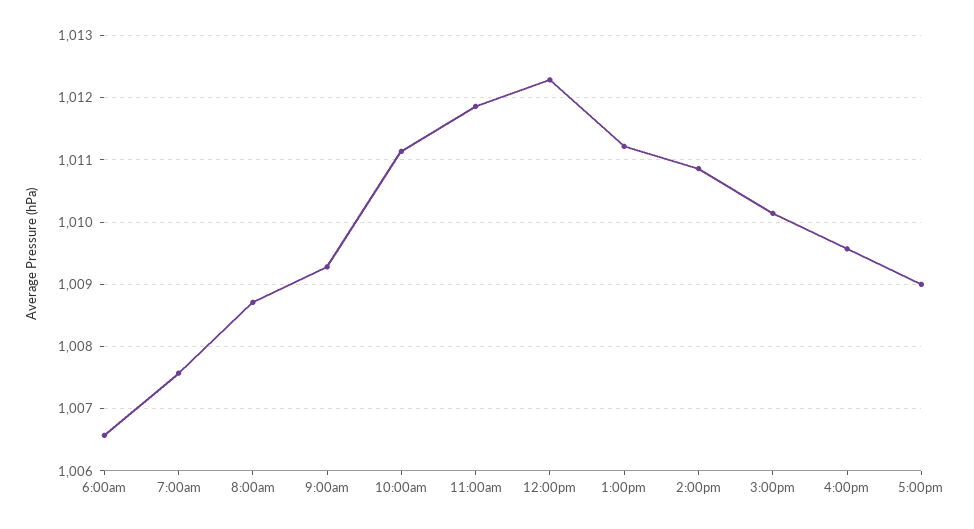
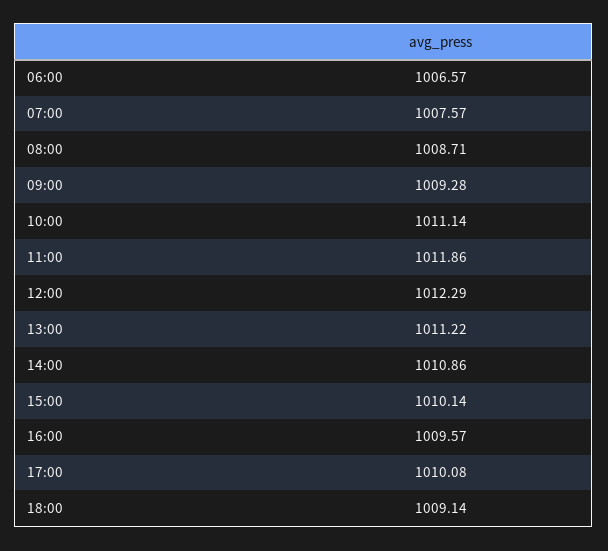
5:00pm: 1009 -> 1010.08
18:00: none -> 1009.14

